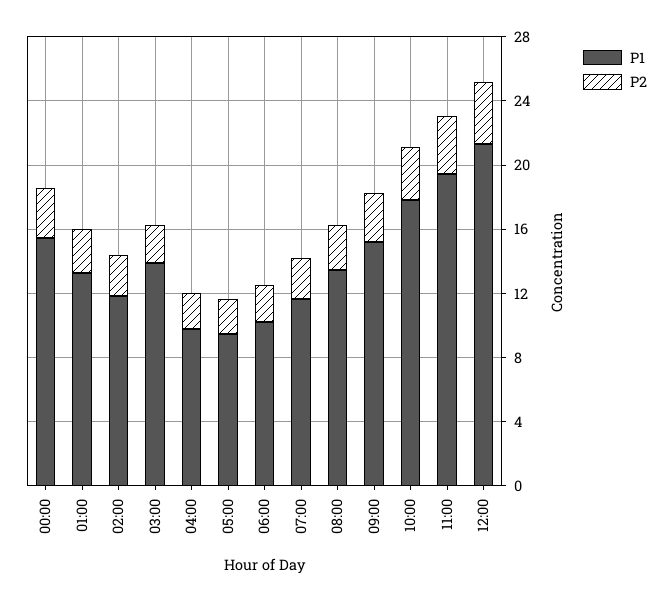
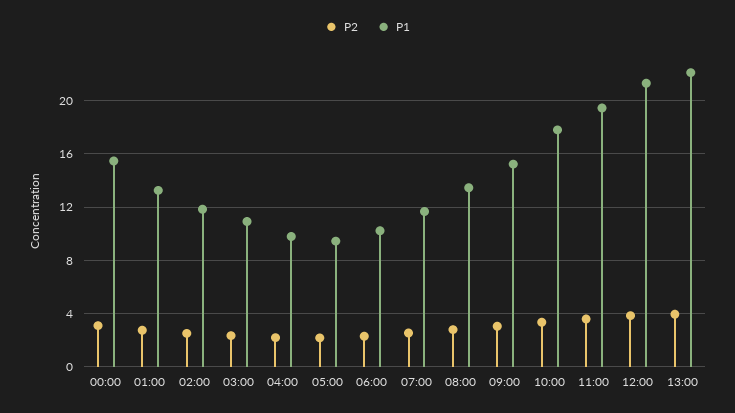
P1, 03:00: 14 -> 11
P2, 13:00: none -> 4
P1, 13:00: none -> 22

